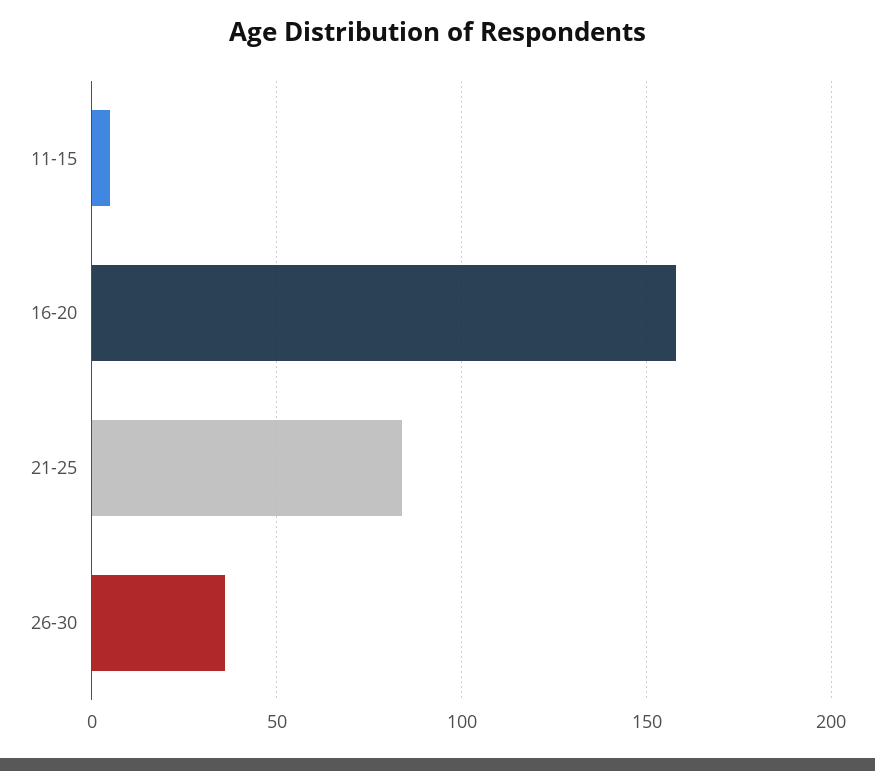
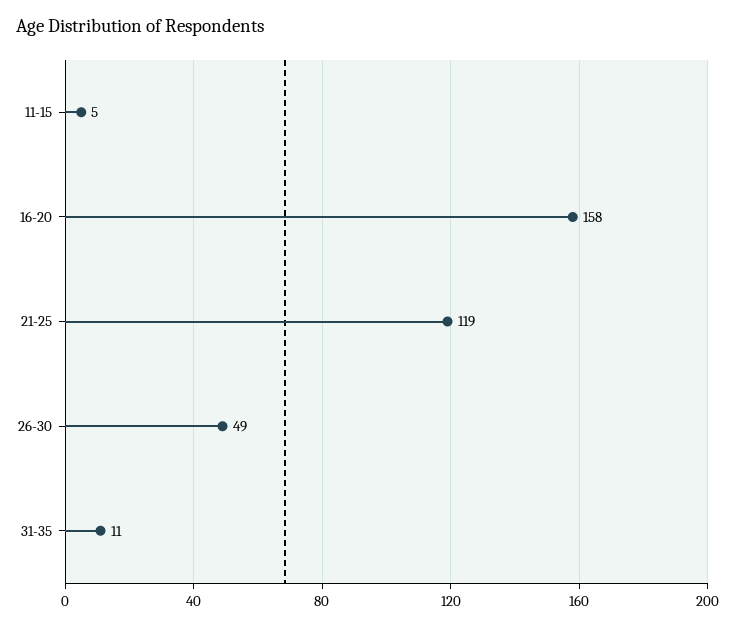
21-25: 85 -> 119
26-30: 35 -> 49
31-35: none -> 11

